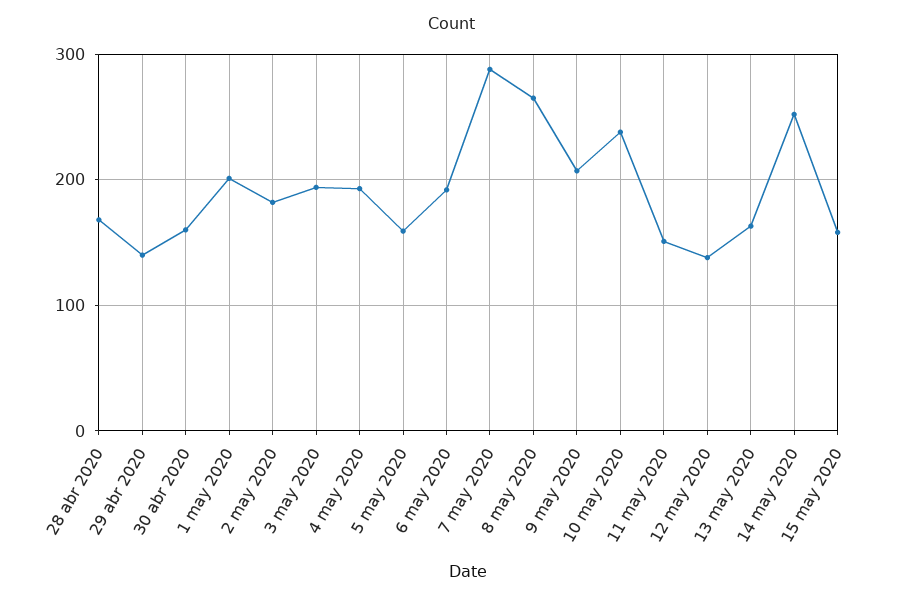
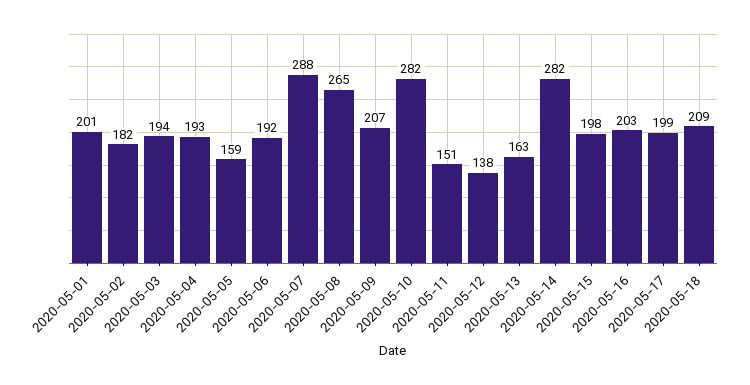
28 abr 2020: 170 -> none
29 abr 2020: 140 -> none
30 abr 2020: 160 -> none
10 may 2020: 240 -> 282
14 may 2020: 250 -> 282
15 may 2020: 160 -> 198
2020-05-16: none -> 203
2020-05-17: none -> 199
2020-05-18: none -> 209

